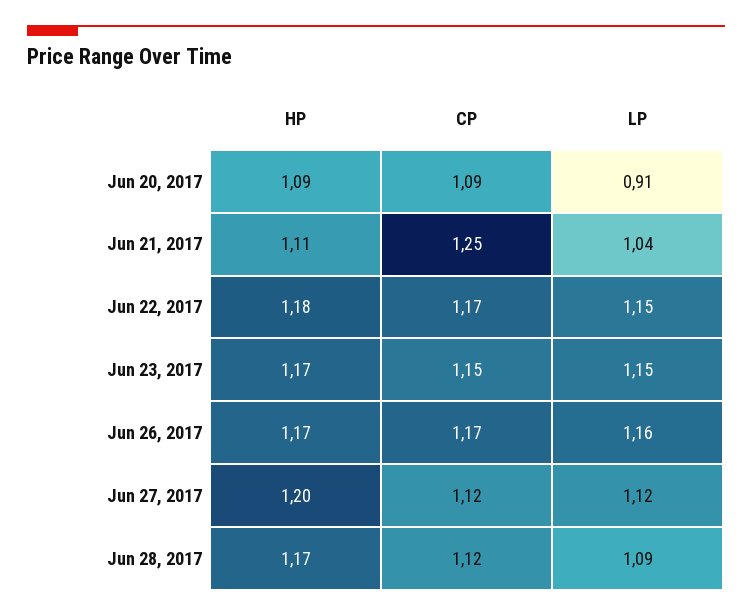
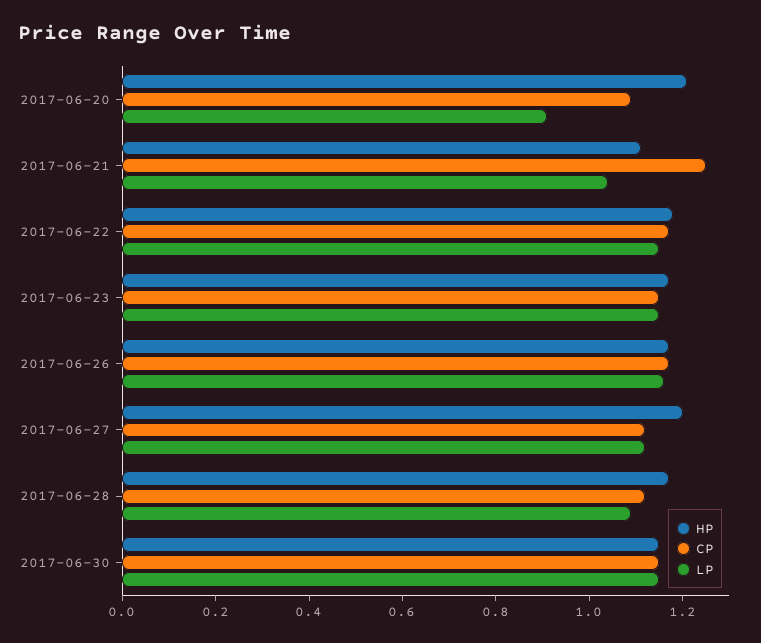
HP, Jun 20, 2017: 1.09 -> 1.2
HP, 2017-06-30: none -> 1.15
CP, 2017-06-30: none -> 1.15
LP, 2017-06-30: none -> 1.15

